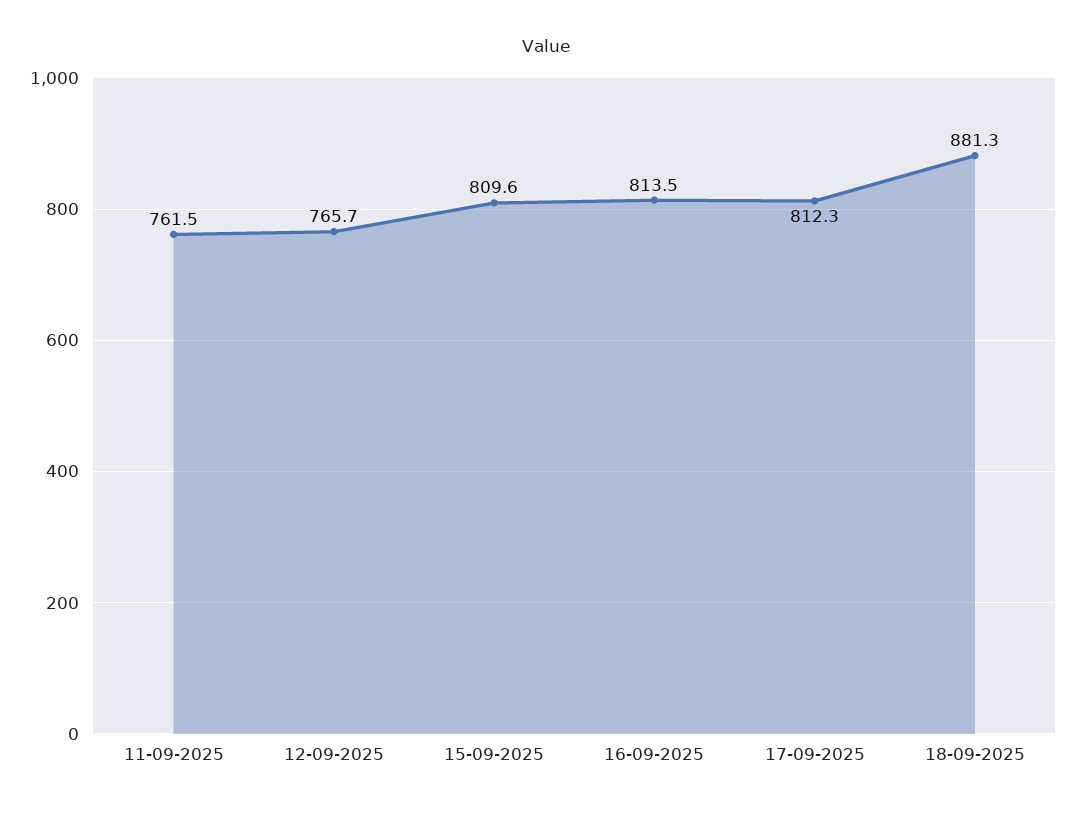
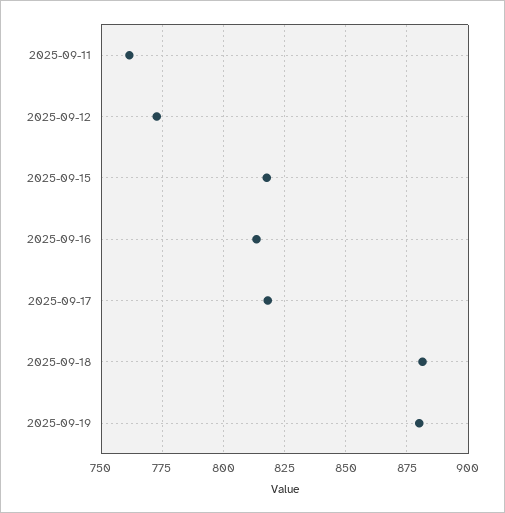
12-09-2025: 765.7 -> 772.5
15-09-2025: 809.6 -> 817.5
17-09-2025: 812.3 -> 817.5
2025-09-19: none -> 880

